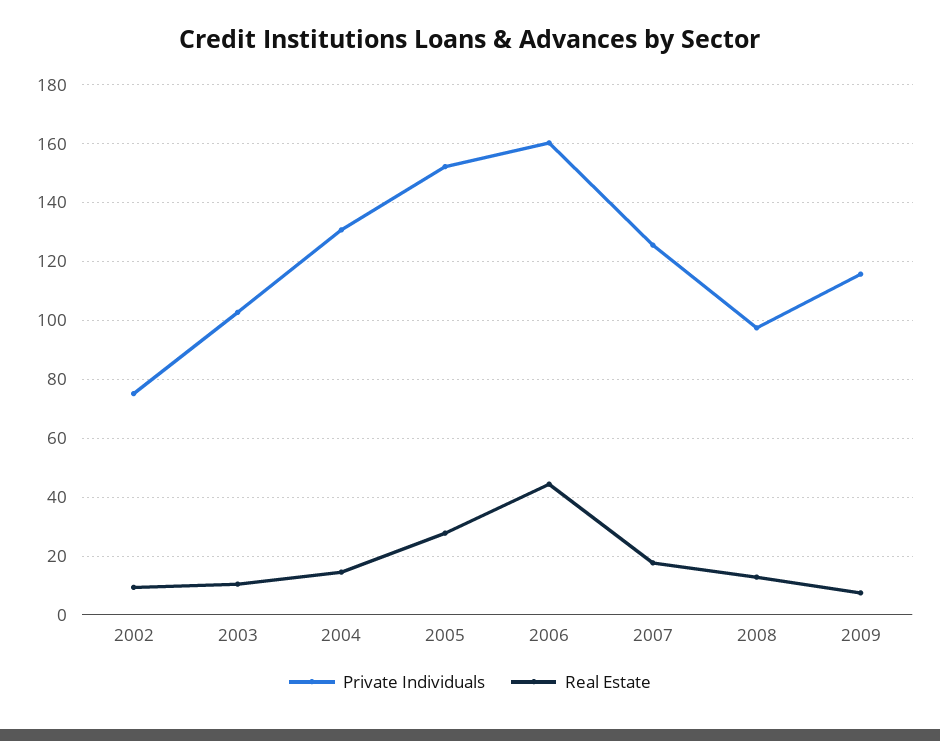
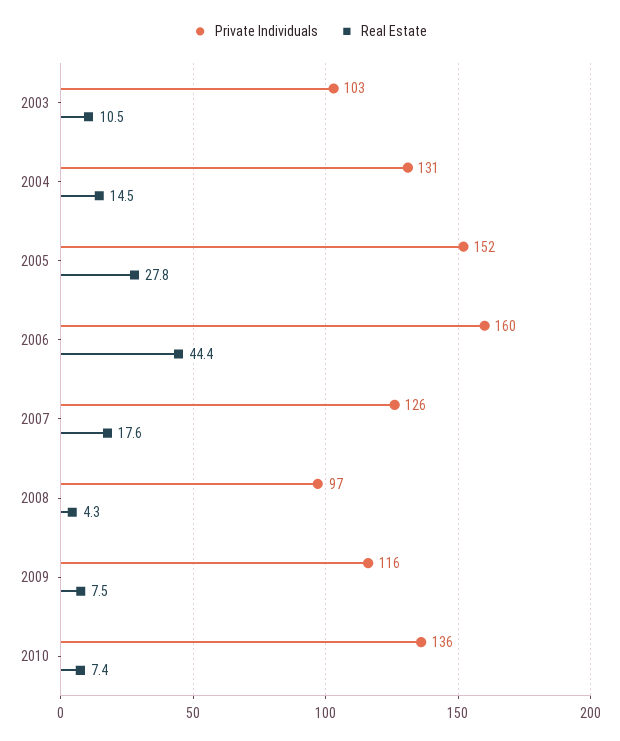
Private Individuals, 2002: 75 -> none
Real Estate, 2002: 10 -> none
Real Estate, 2008: 12.5 -> 4.3
Private Individuals, 2010: none -> 136
Real Estate, 2010: none -> 7.4

